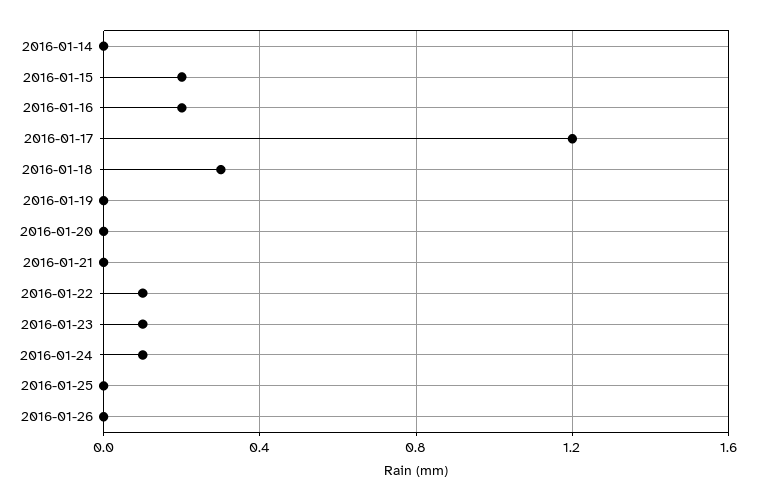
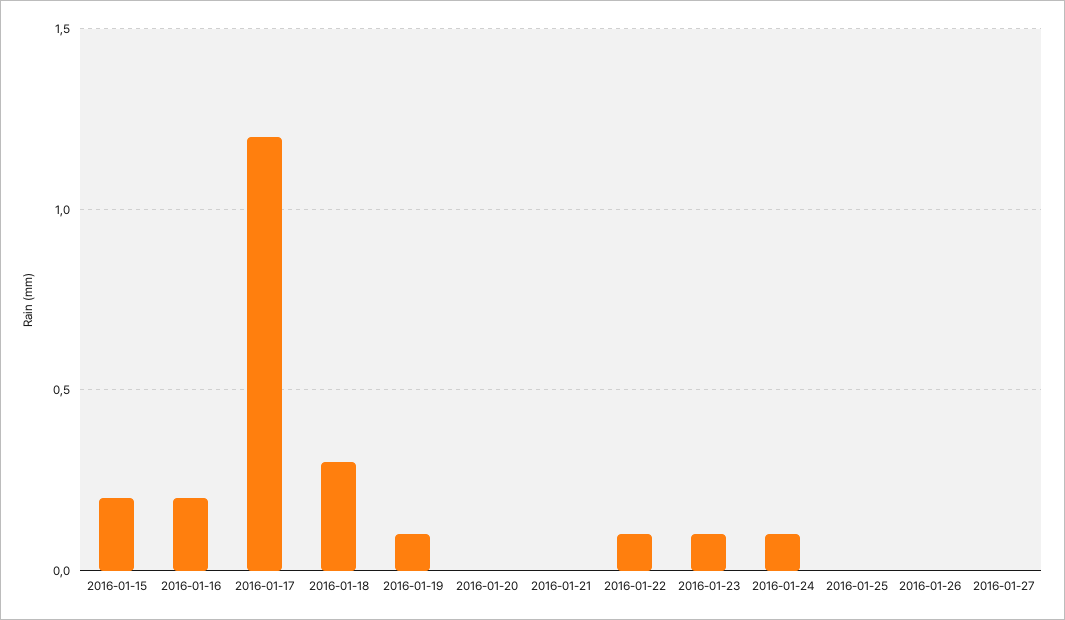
2016-01-14: 0 -> none
2016-01-19: 0 -> 0.1
2016-01-27: none -> 0

